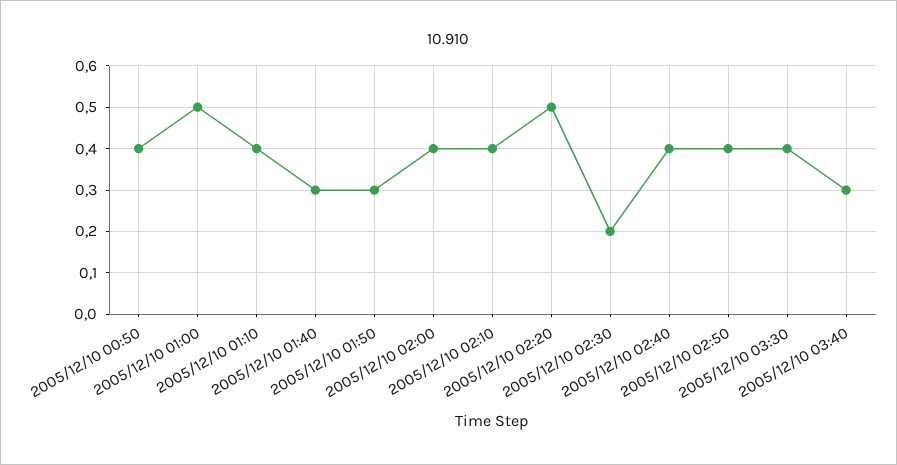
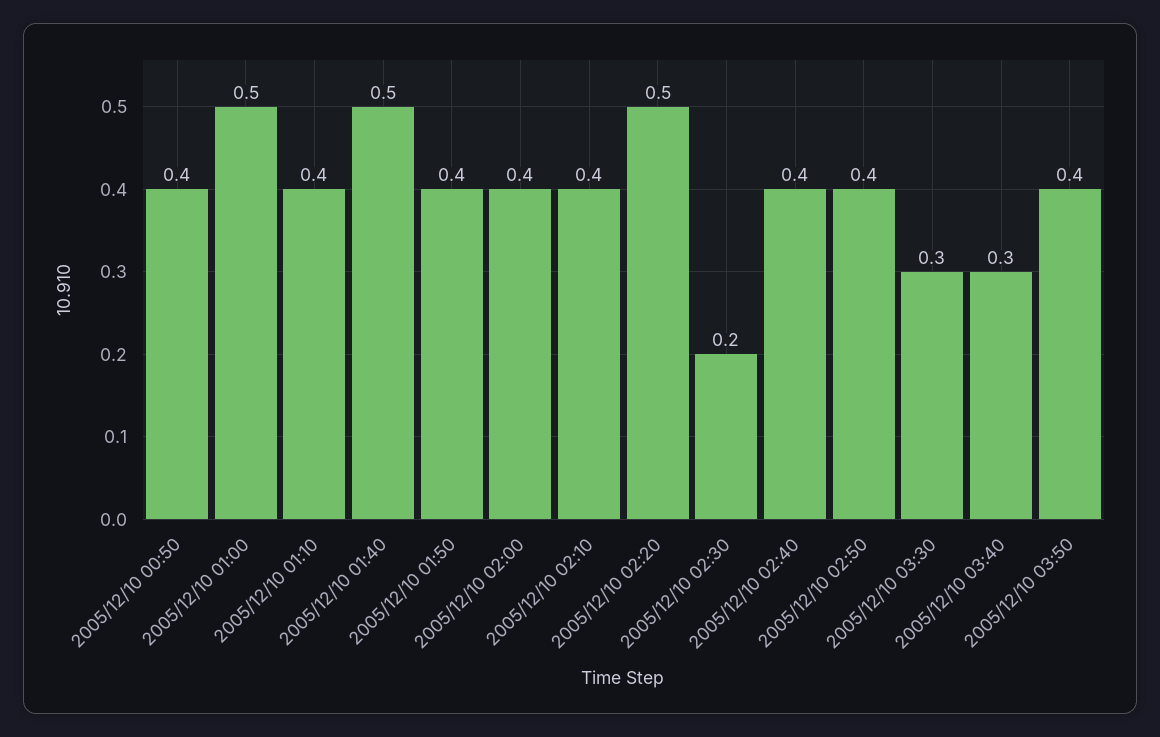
2005/12/10 01:40: 0.3 -> 0.5
2005/12/10 01:50: 0.3 -> 0.4
2005/12/10 03:30: 0.4 -> 0.3
2005/12/10 03:50: none -> 0.4

